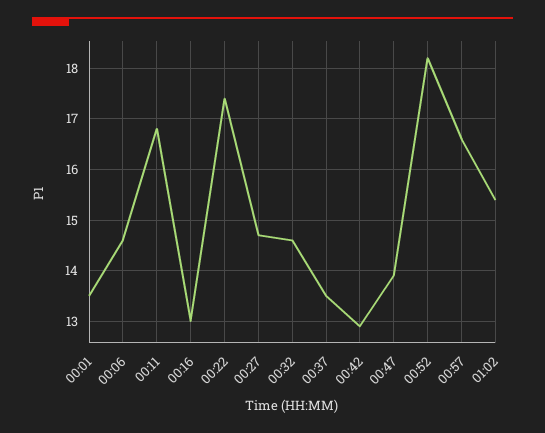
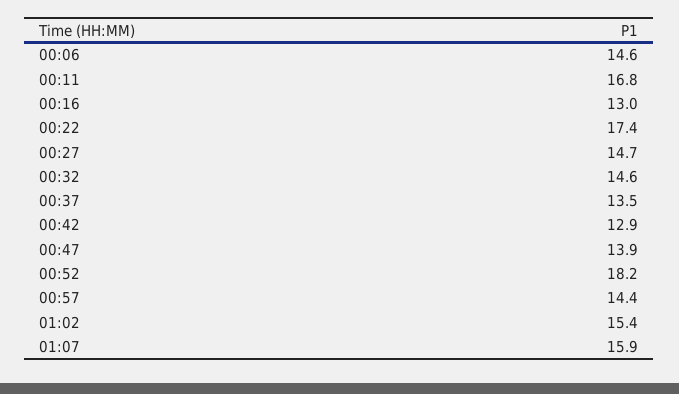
00:01: 13.5 -> none
00:57: 16.5 -> 14.4
01:07: none -> 15.9

